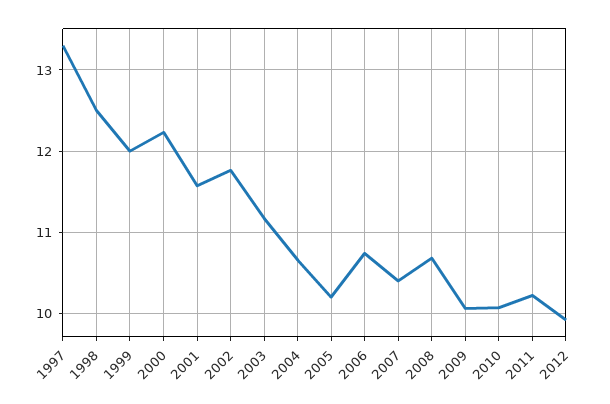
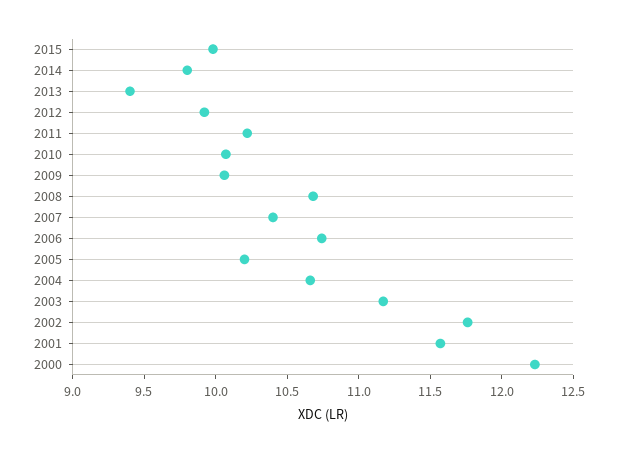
1997: 13.3 -> none
1998: 12.5 -> none
1999: 12 -> none
2015: none -> 10
2014: none -> 9.8
2013: none -> 9.4

